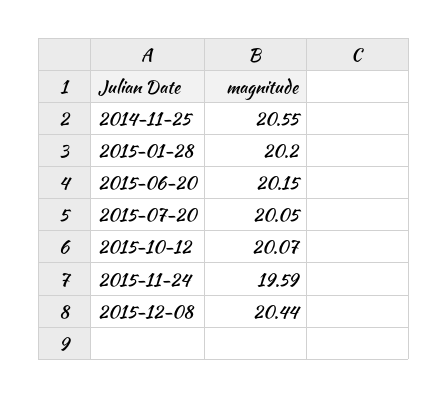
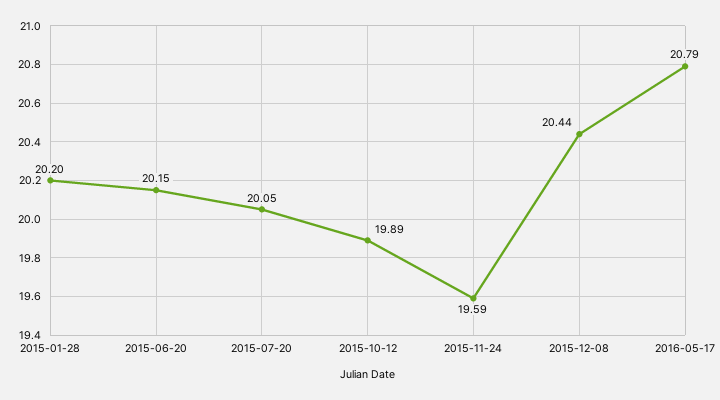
2014-11-25: 20.55 -> none
2015-10-12: 20.07 -> 19.89
2016-05-17: none -> 20.79

